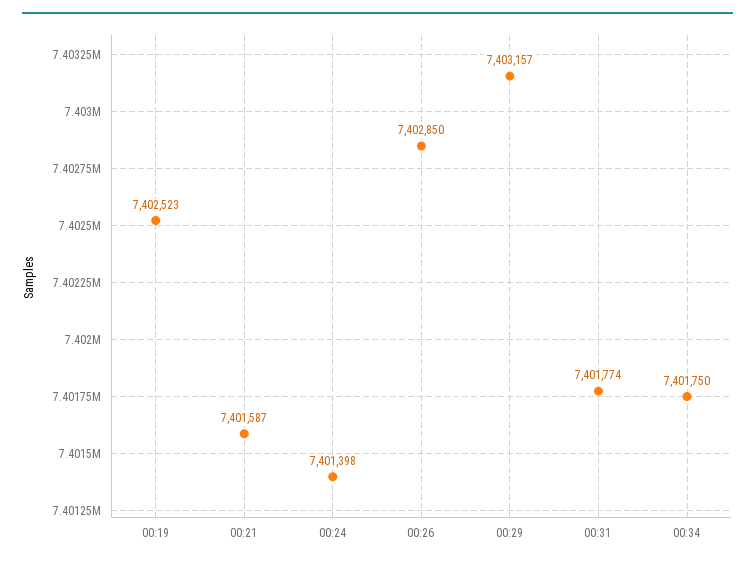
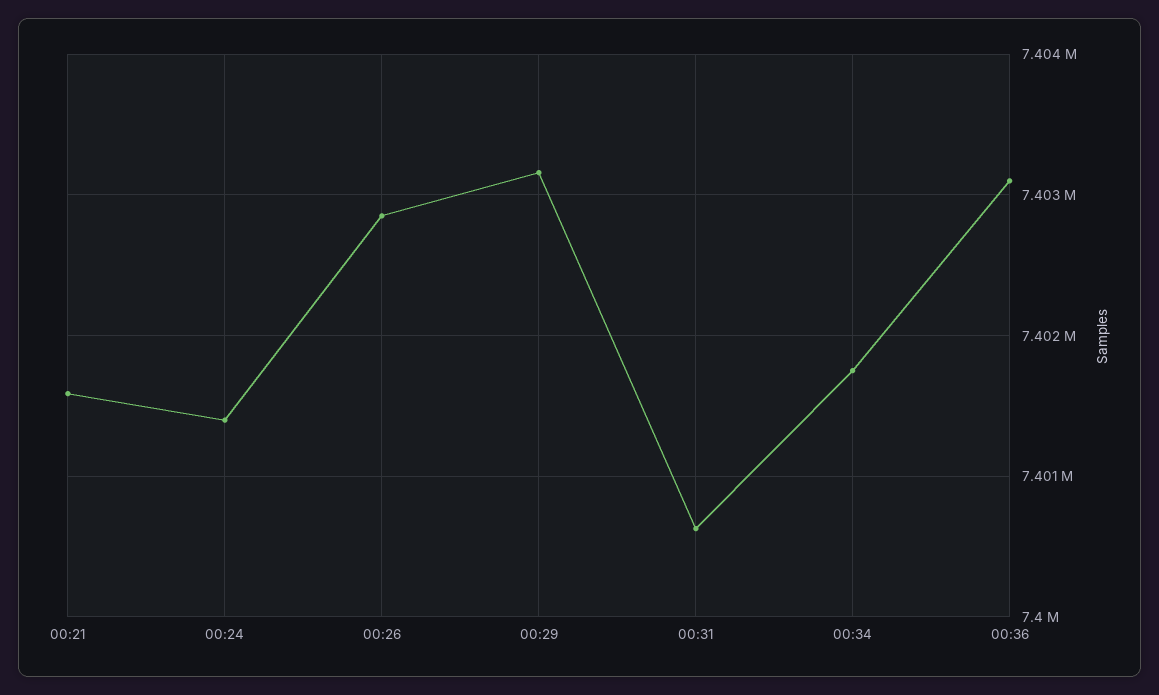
00:19: 7402523 -> none
00:31: 7401774 -> 7400600
00:36: none -> 7403100

